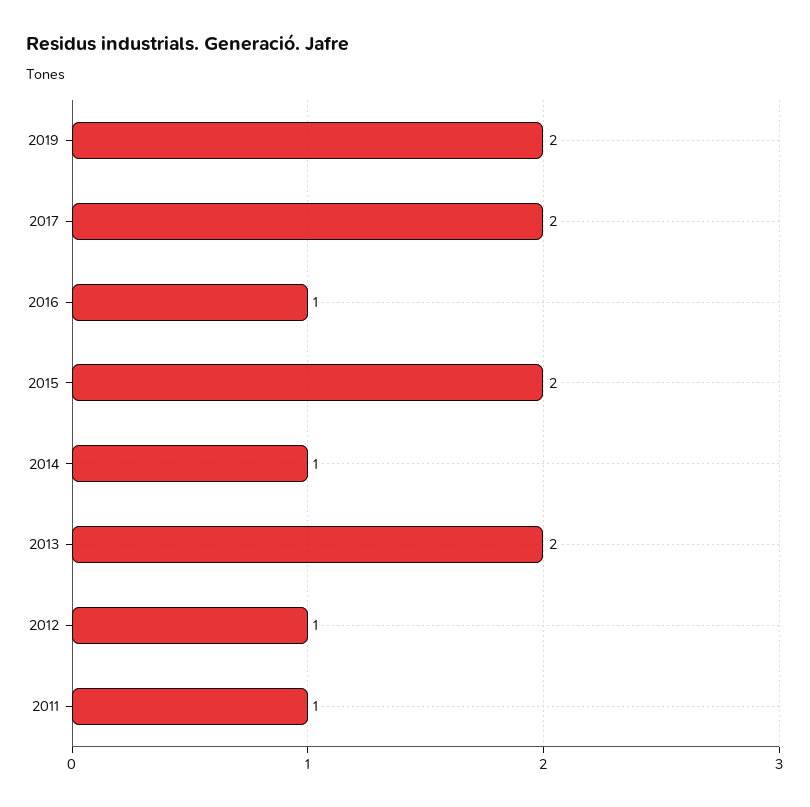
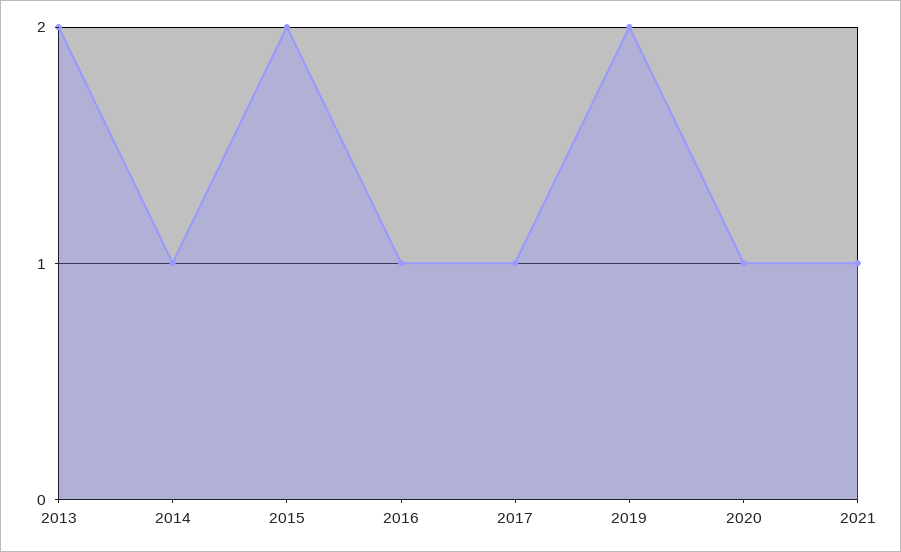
2017: 2 -> 1
2012: 1 -> none
2011: 1 -> none
2020: none -> 1
2021: none -> 1

